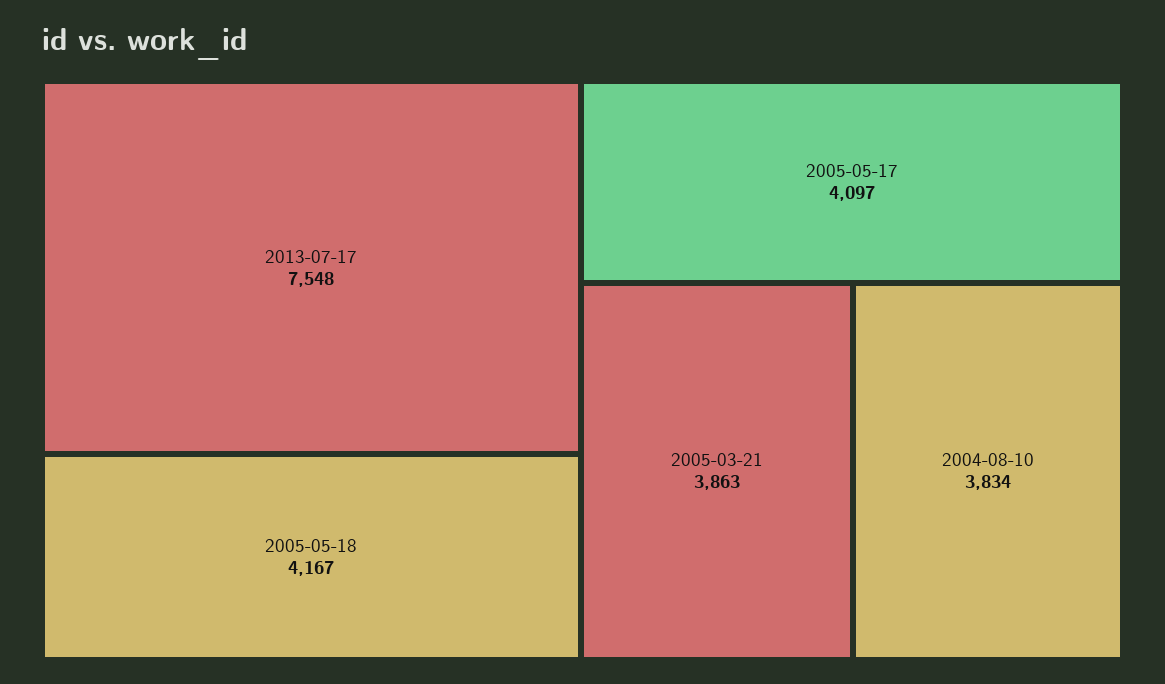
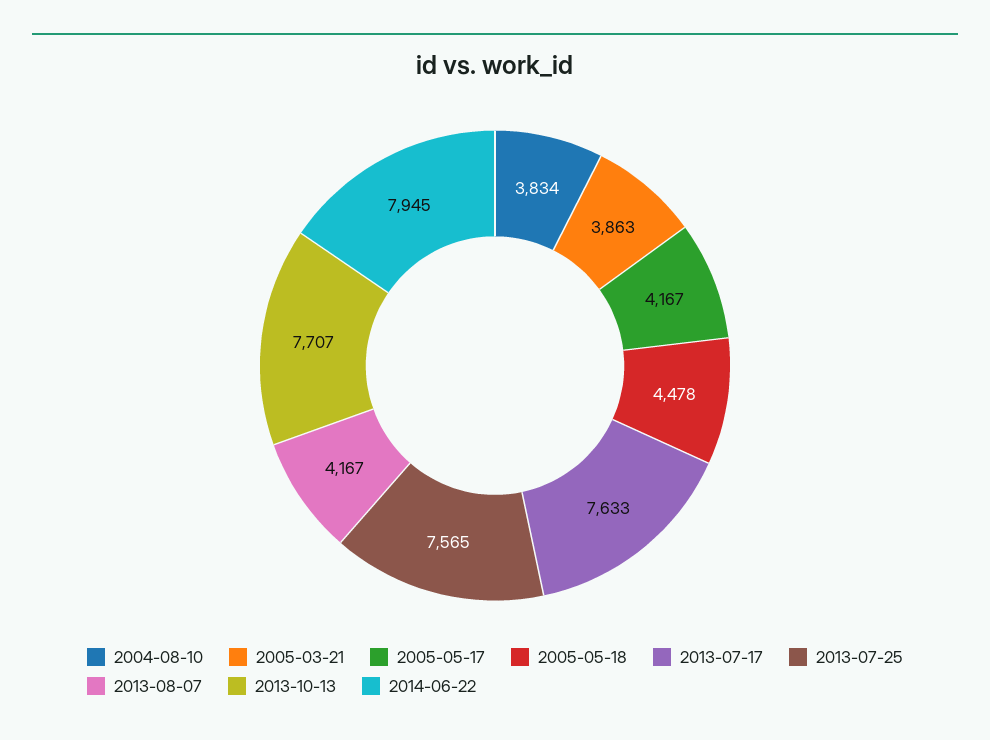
2013-07-17: 7548 -> 7633
2005-05-18: 4167 -> 4478
2005-05-17: 4097 -> 4167
2013-07-25: none -> 7565
2013-08-07: none -> 4167
2013-10-13: none -> 7707
2014-06-22: none -> 7945

